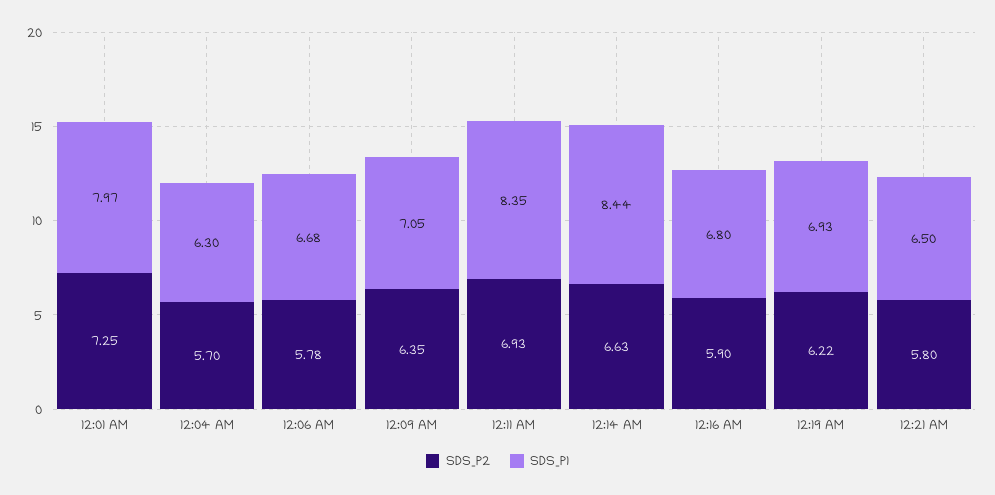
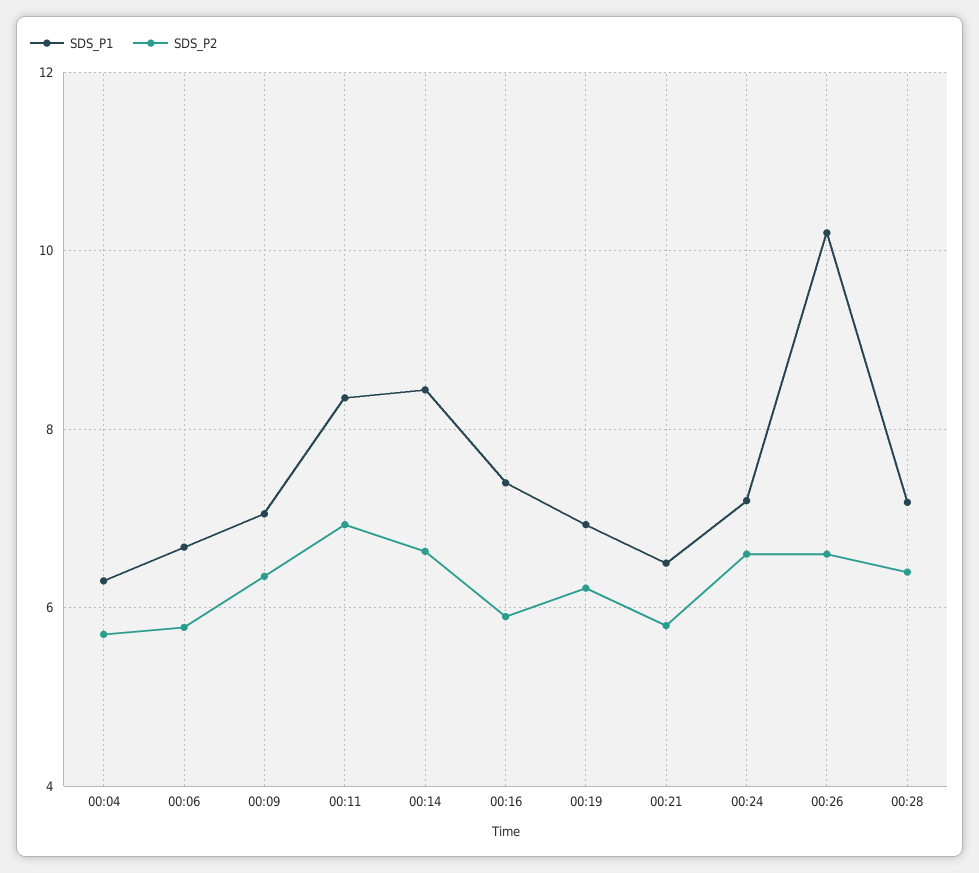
SDS_P2, 12:01 AM: 7.25 -> none
SDS_P1, 12:01 AM: 7.97 -> none
SDS_P1, 12:16 AM: 6.8 -> 7.4
SDS_P1, 00:24: none -> 7.2
SDS_P2, 00:24: none -> 6.6
SDS_P1, 00:26: none -> 10.2
SDS_P2, 00:26: none -> 6.6
SDS_P1, 00:28: none -> 7.2
SDS_P2, 00:28: none -> 6.4

